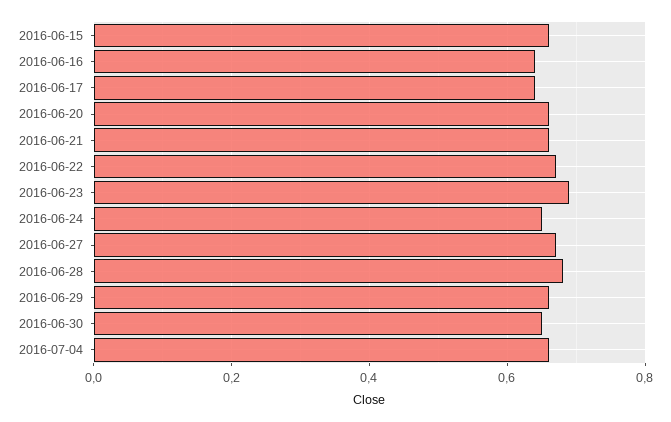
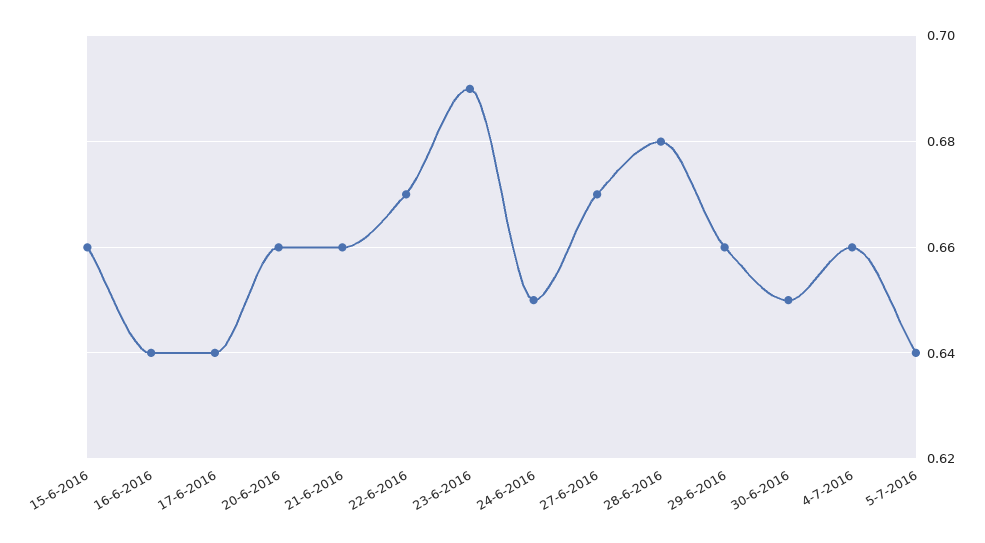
5-7-2016: none -> 0.64

